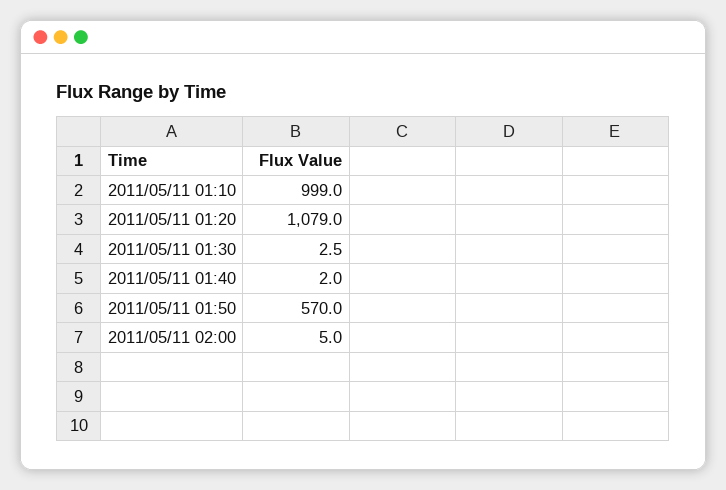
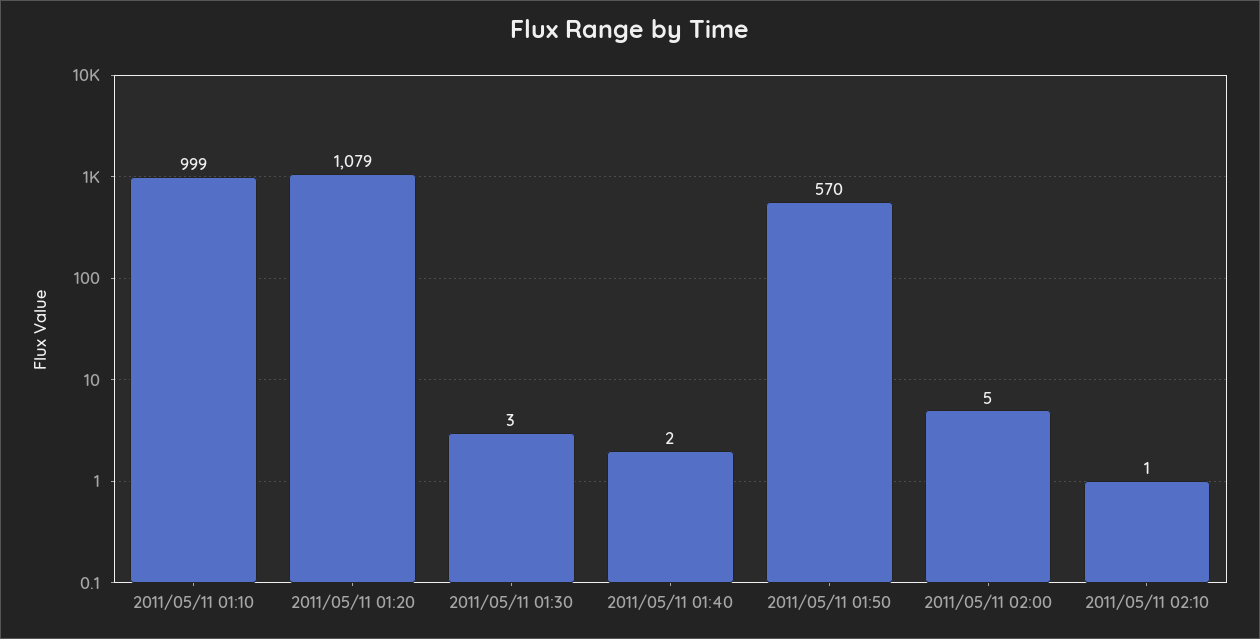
2011/05/11 02:10: none -> 1

